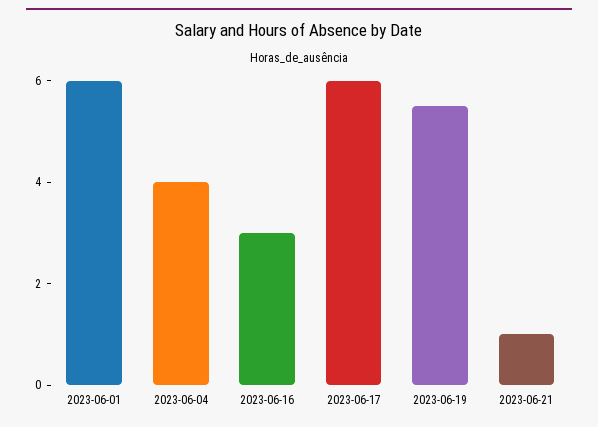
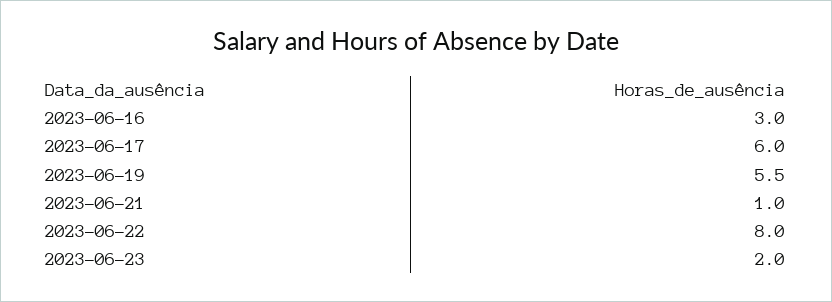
2023-06-01: 6 -> none
2023-06-04: 4 -> none
2023-06-22: none -> 8
2023-06-23: none -> 2

